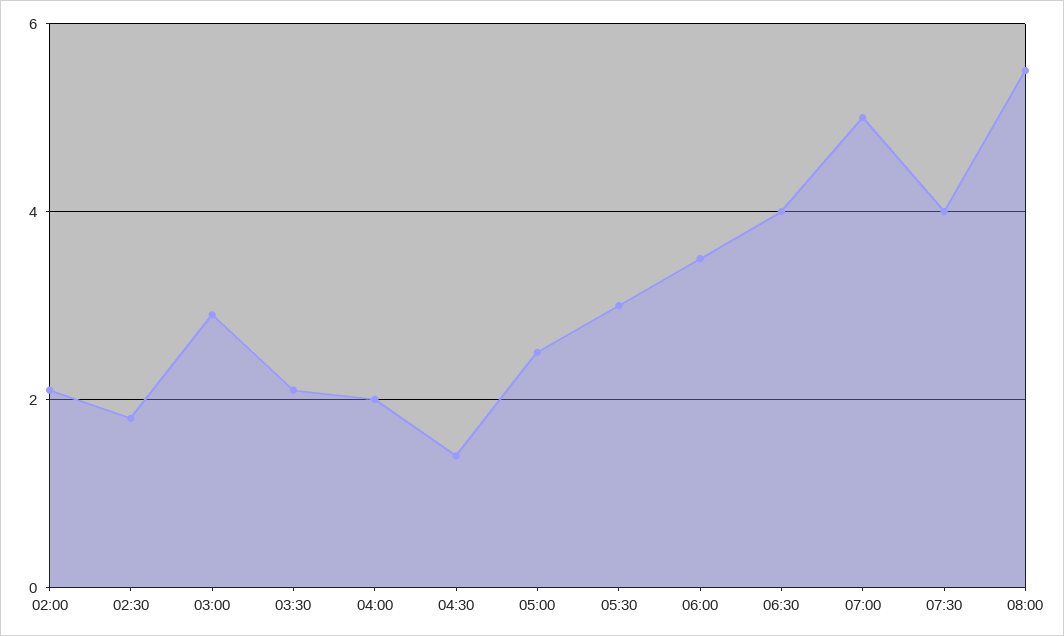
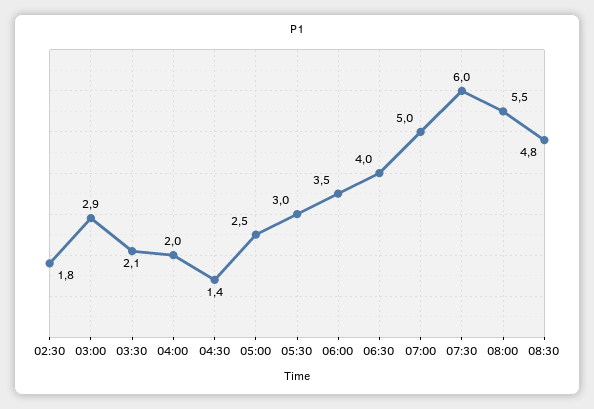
02:00: 2 -> none
07:30: 4 -> 6
08:30: none -> 4.8

